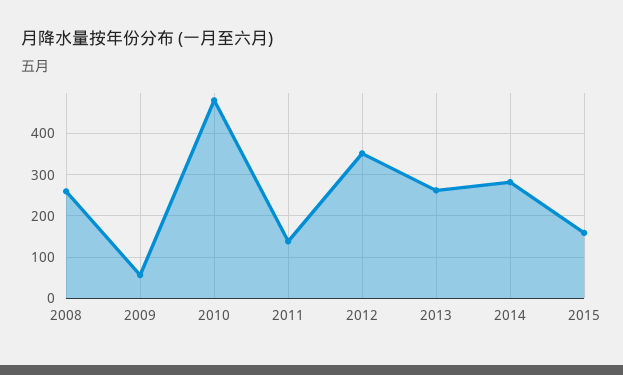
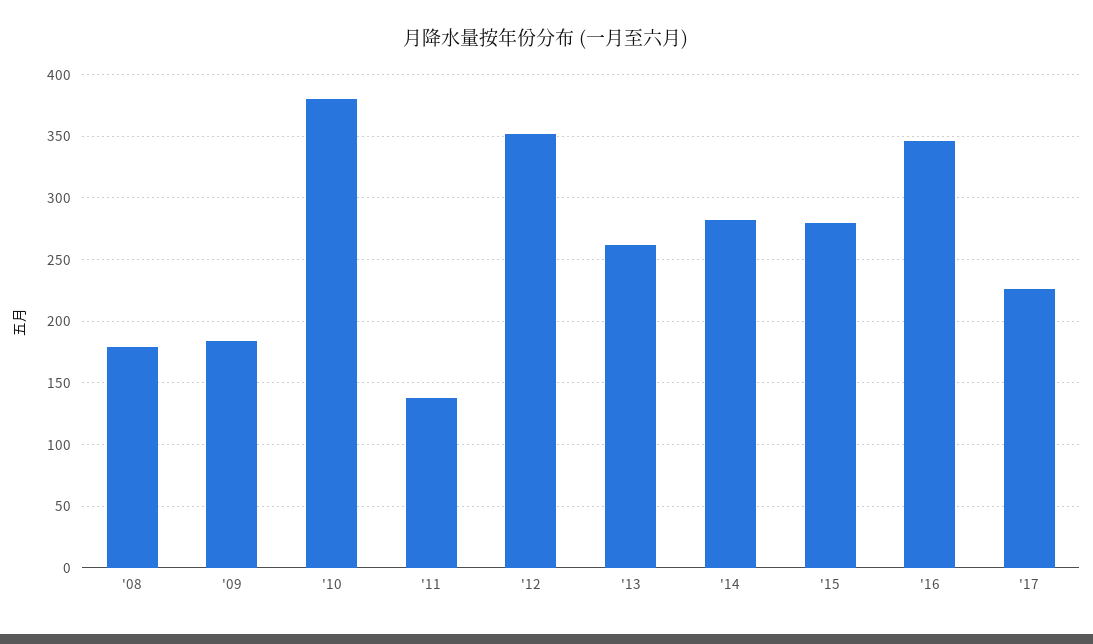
2008: 260 -> 180
2009: 60 -> 185
2010: 480 -> 380
2015: 160 -> 280
'16: none -> 345
'17: none -> 225

